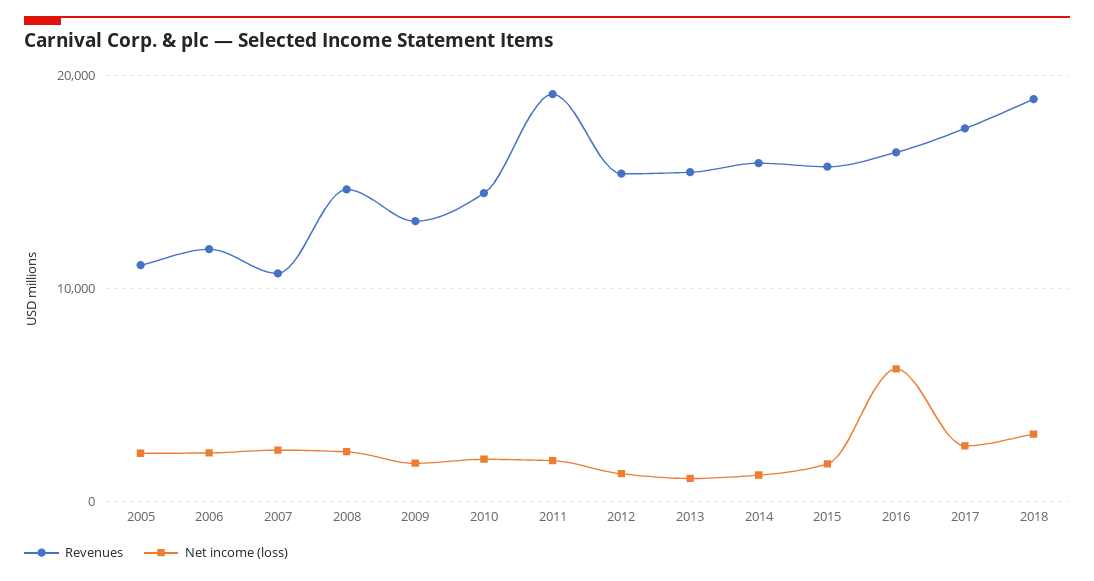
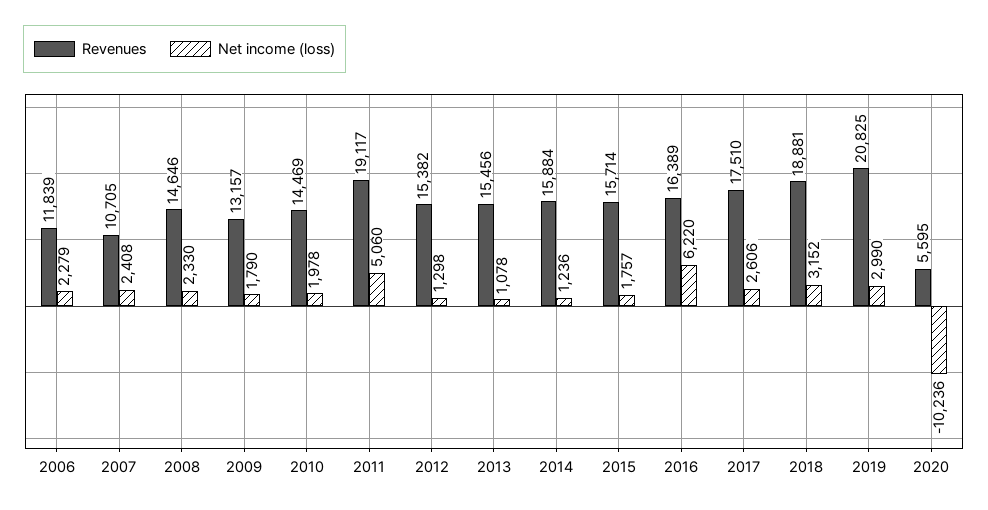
Revenues, 2005: 11000 -> none
Net income (loss), 2005: 2000 -> none
Net income (loss), 2011: 2000 -> 5060
Revenues, 2019: none -> 20825
Net income (loss), 2019: none -> 2990
Revenues, 2020: none -> 5595
Net income (loss), 2020: none -> -10236

